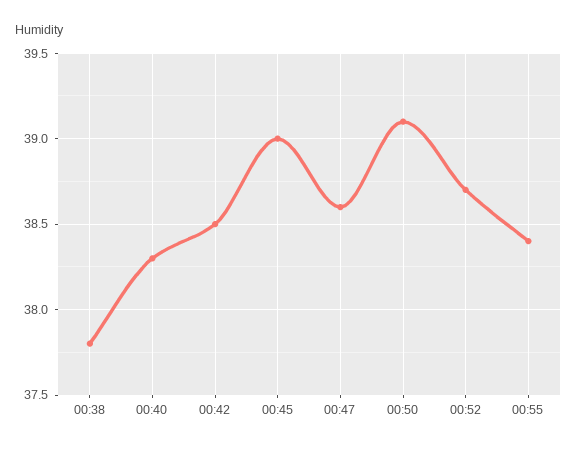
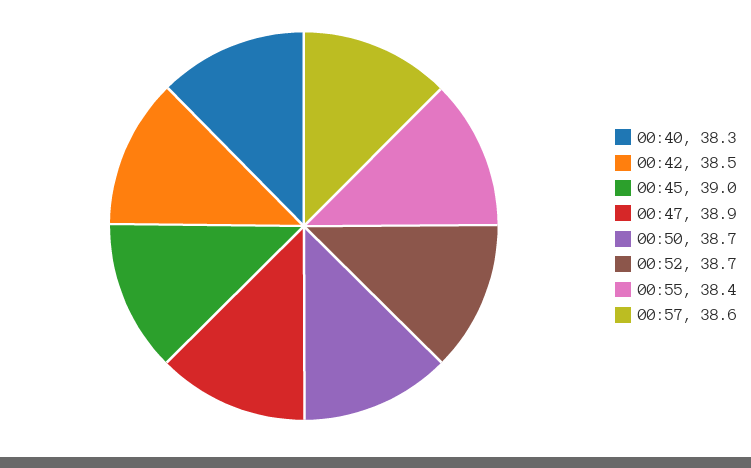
00:38: 37.8 -> none
00:47: 38.6 -> 38.9
00:50: 39.1 -> 38.7
00:57: none -> 38.6

